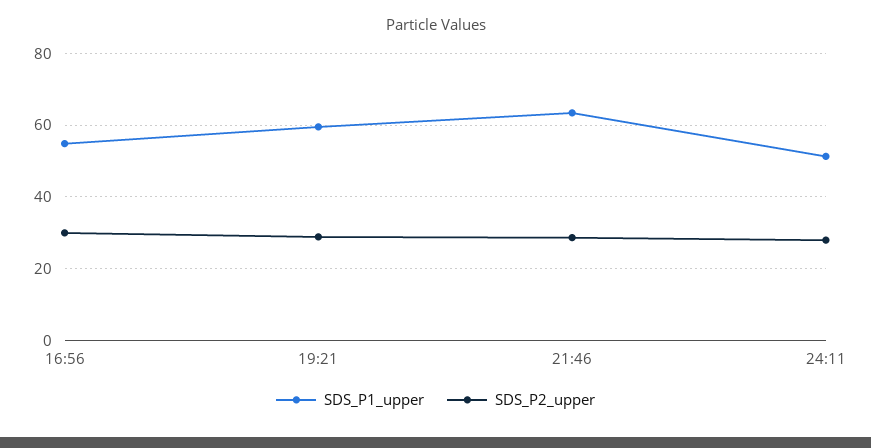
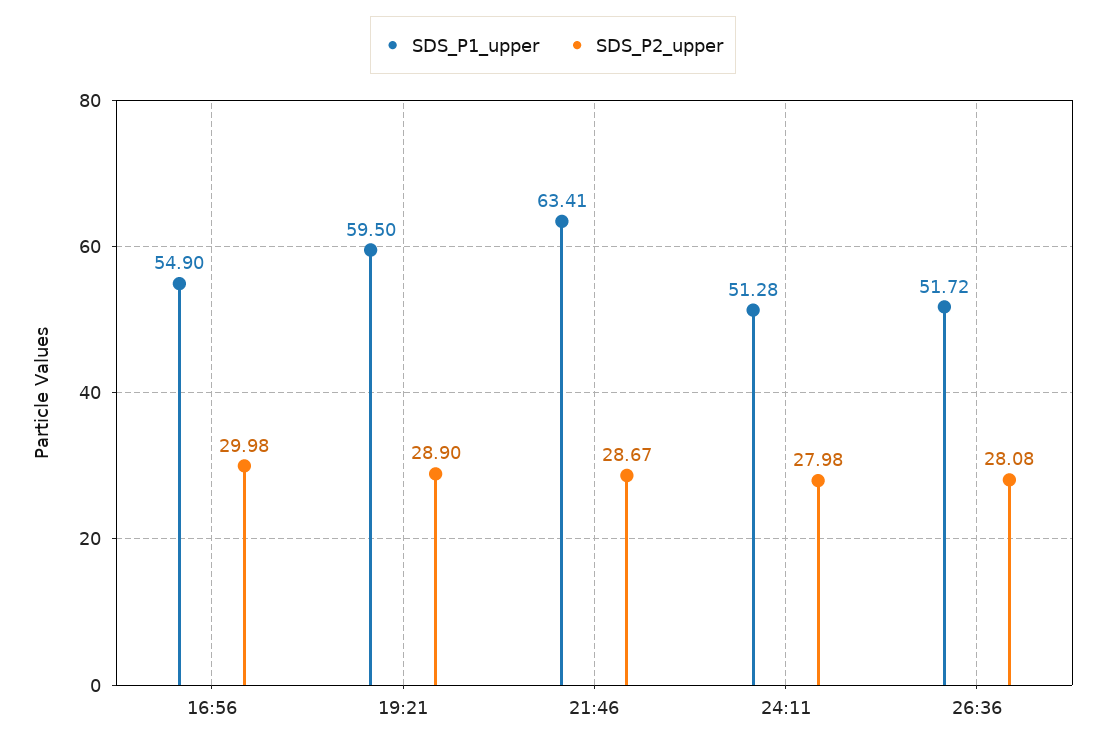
SDS_P1_upper, 26:36: none -> 51.72
SDS_P2_upper, 26:36: none -> 28.08

